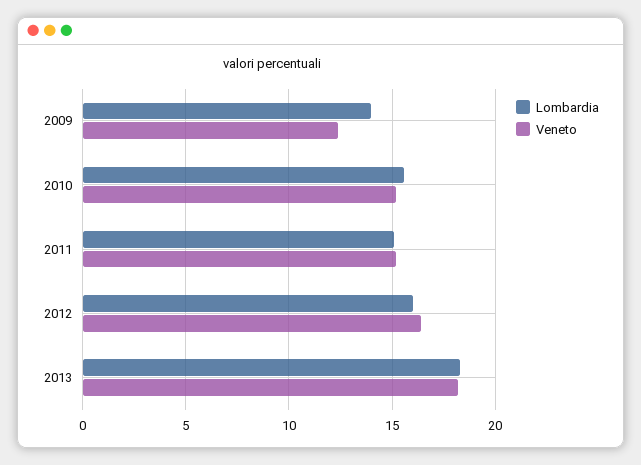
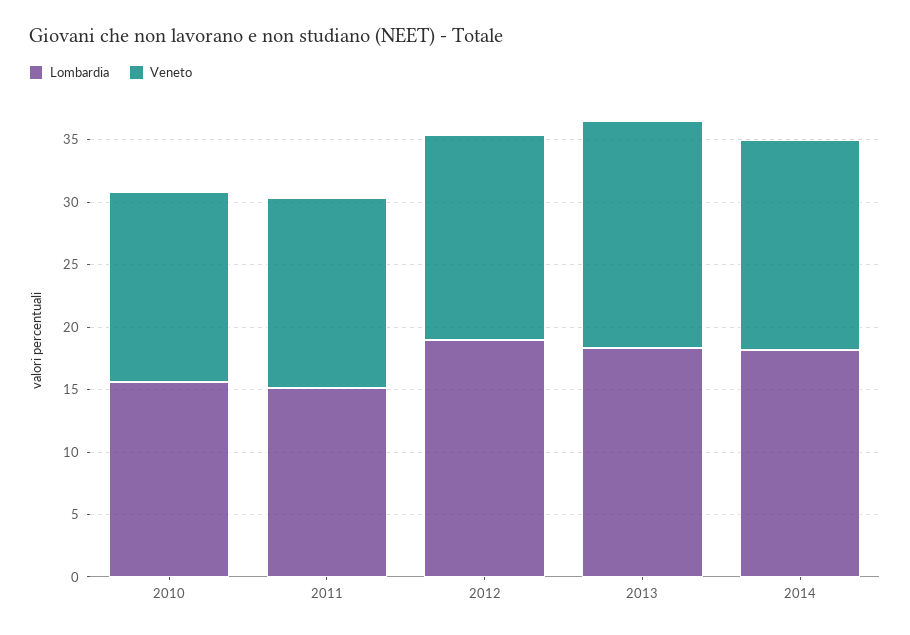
Lombardia, 2009: 14 -> none
Veneto, 2009: 12.5 -> none
Lombardia, 2012: 16 -> 19
Lombardia, 2014: none -> 18
Veneto, 2014: none -> 17

